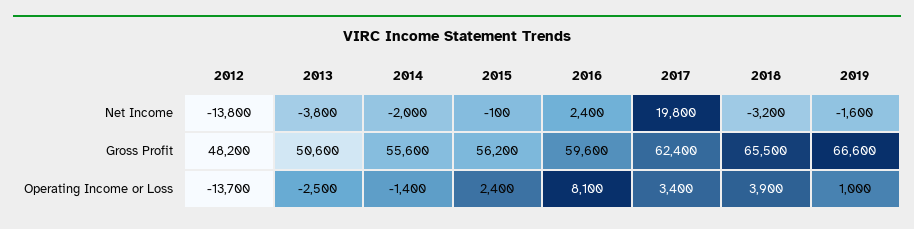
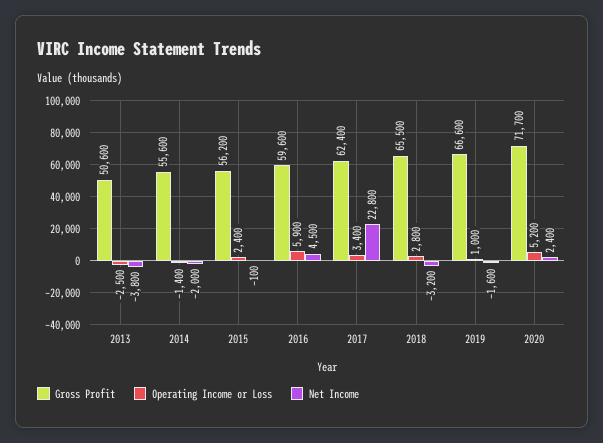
Net Income, 2012: -13800 -> none
Net Income, 2016: 2400 -> 4500
Net Income, 2017: 19800 -> 22800
Gross Profit, 2012: 48200 -> none
Operating Income or Loss, 2012: -13700 -> none
Operating Income or Loss, 2016: 8100 -> 5900
Operating Income or Loss, 2018: 3900 -> 2800
Gross Profit, 2020: none -> 71700
Operating Income or Loss, 2020: none -> 5200
Net Income, 2020: none -> 2400

